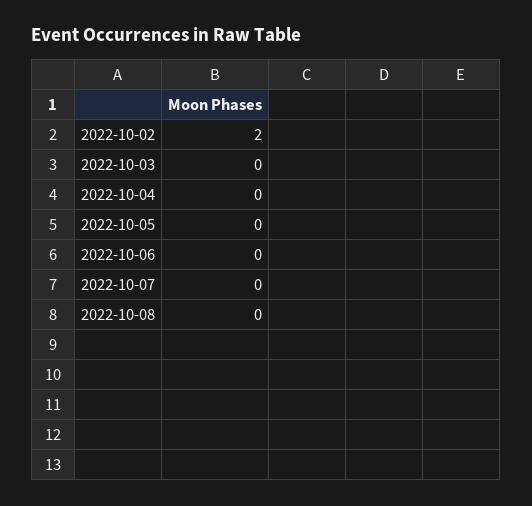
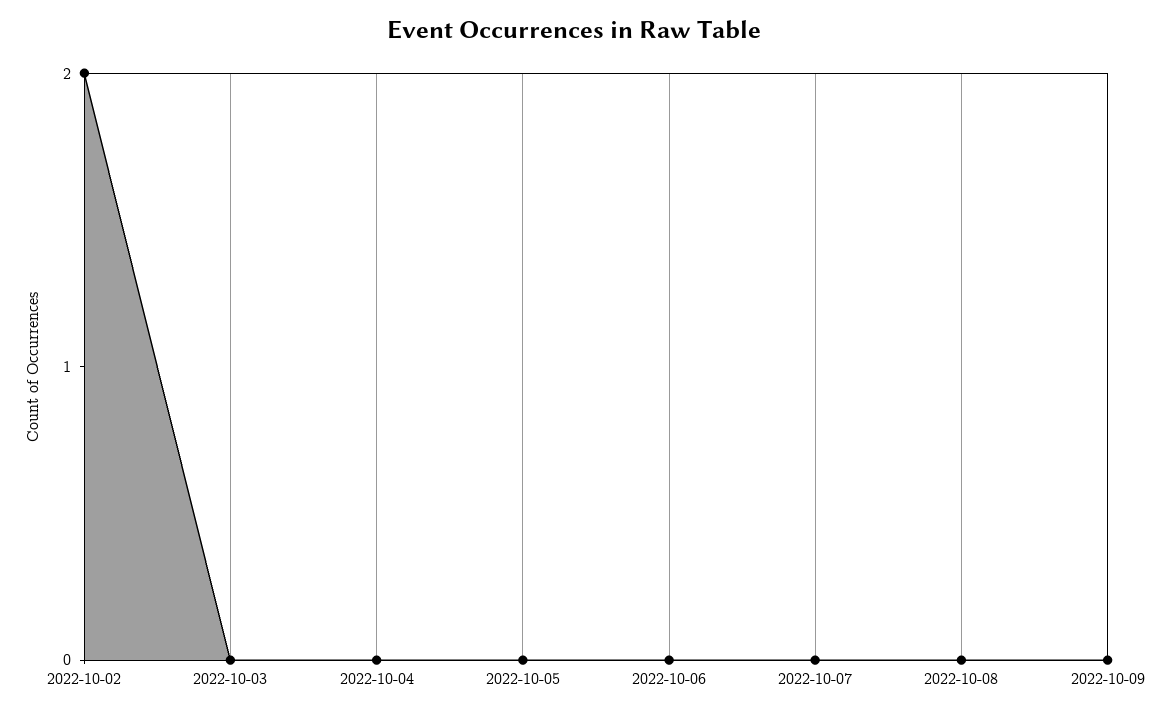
2022-10-09: none -> 0

